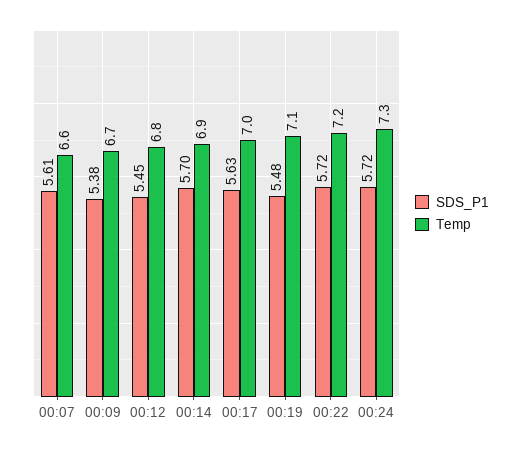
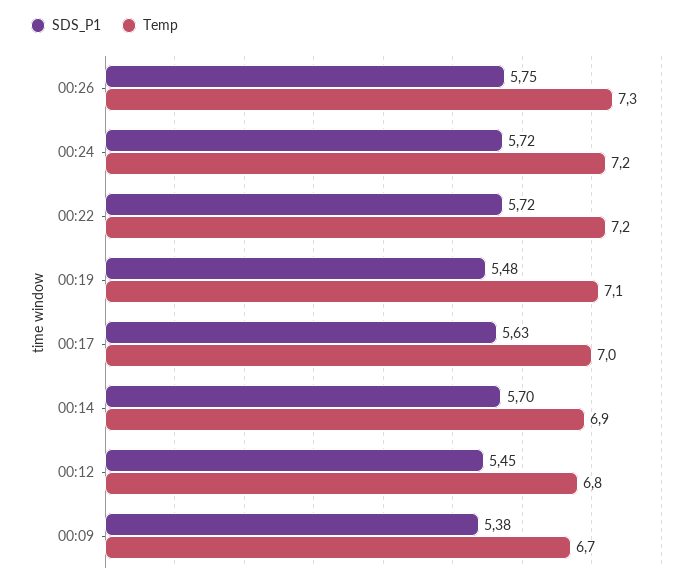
SDS_P1, 00:07: 5.61 -> none
Temp, 00:07: 6.6 -> none
Temp, 00:24: 7.3 -> 7.2
SDS_P1, 00:26: none -> 5.75
Temp, 00:26: none -> 7.3

